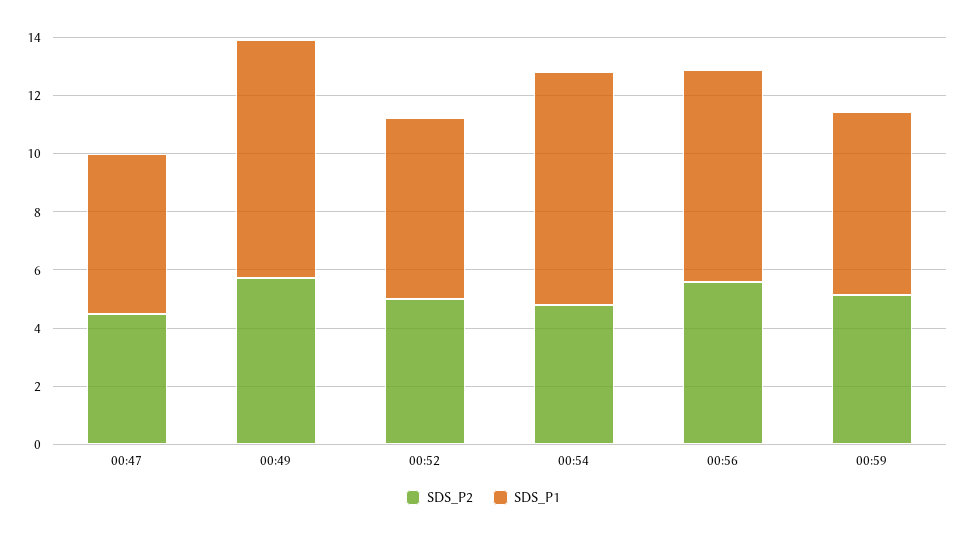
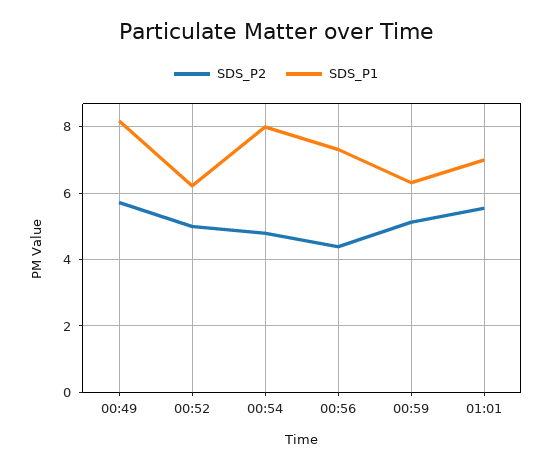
SDS_P2, 00:47: 4.5 -> none
SDS_P1, 00:47: 5.5 -> none
SDS_P2, 00:56: 5.5 -> 4.4
SDS_P2, 01:01: none -> 5.6
SDS_P1, 01:01: none -> 7

